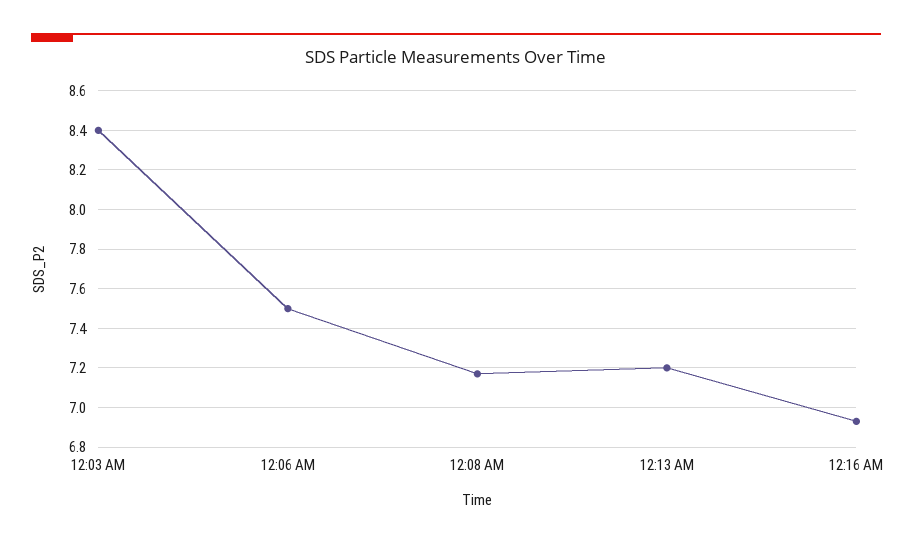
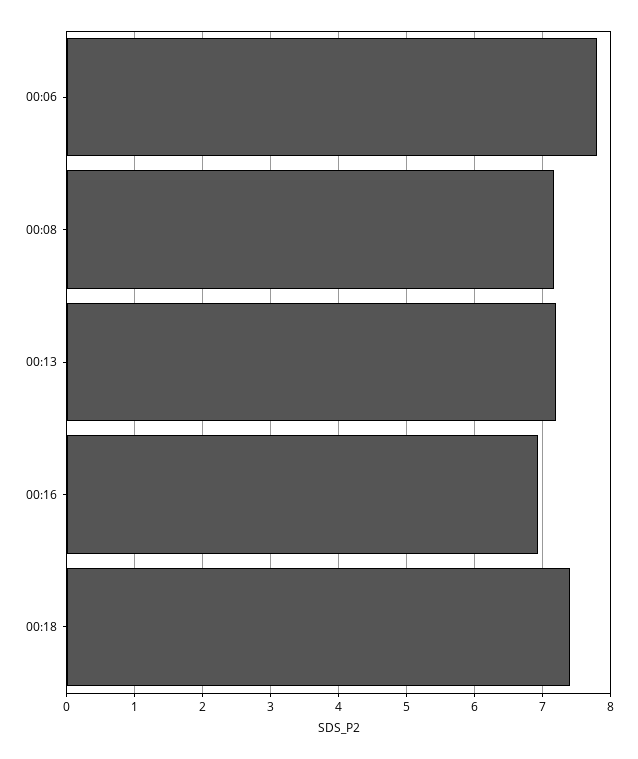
12:03 AM: 8.4 -> none
12:06 AM: 7.5 -> 7.8
00:18: none -> 7.4

